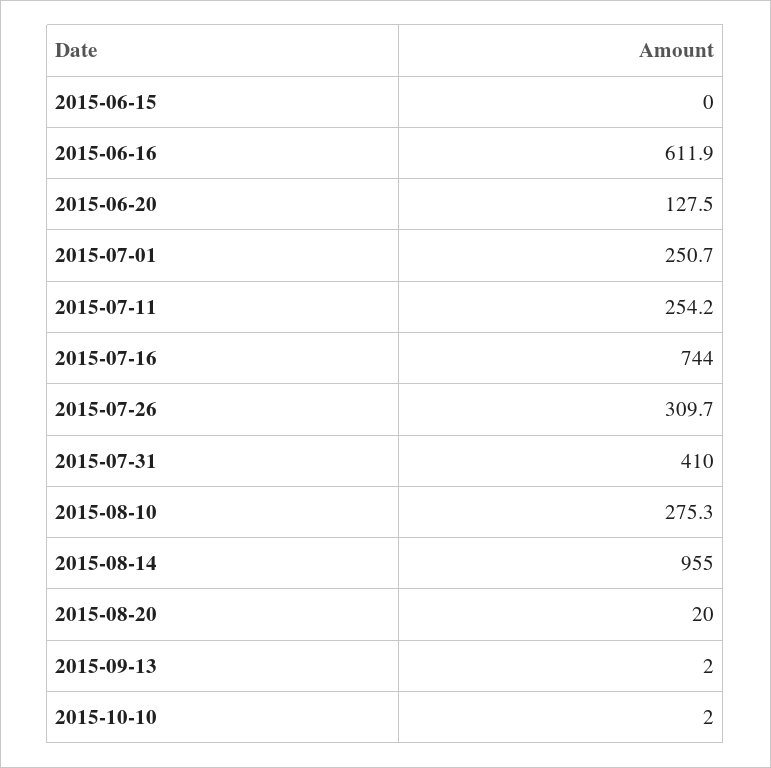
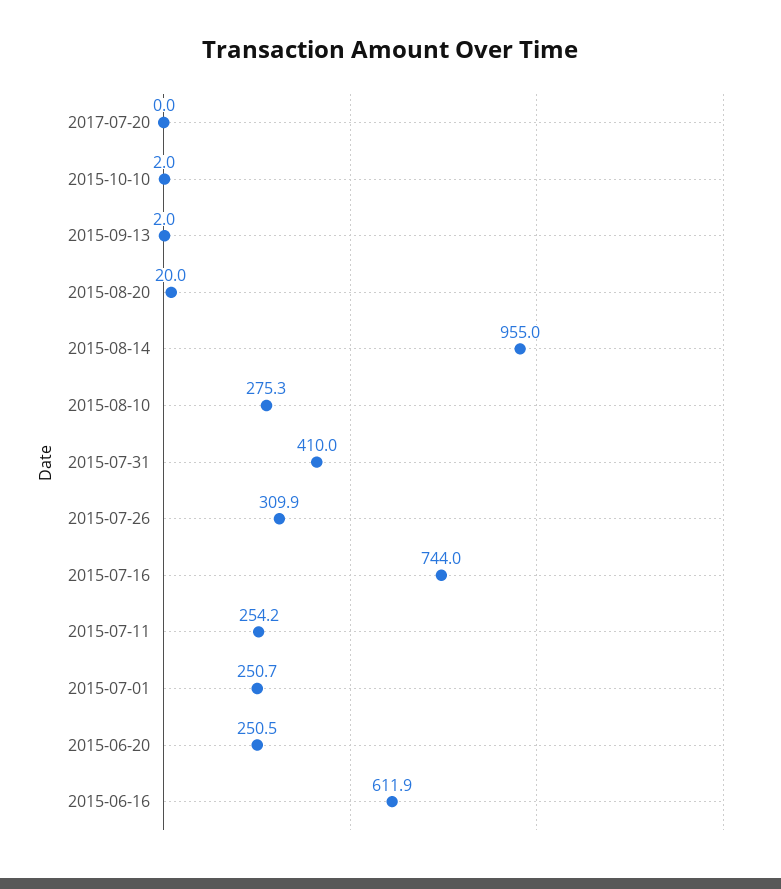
2015-06-15: 0 -> none
2015-06-20: 127.5 -> 250.5
2015-07-26: 309.7 -> 309.9
2017-07-20: none -> 0

